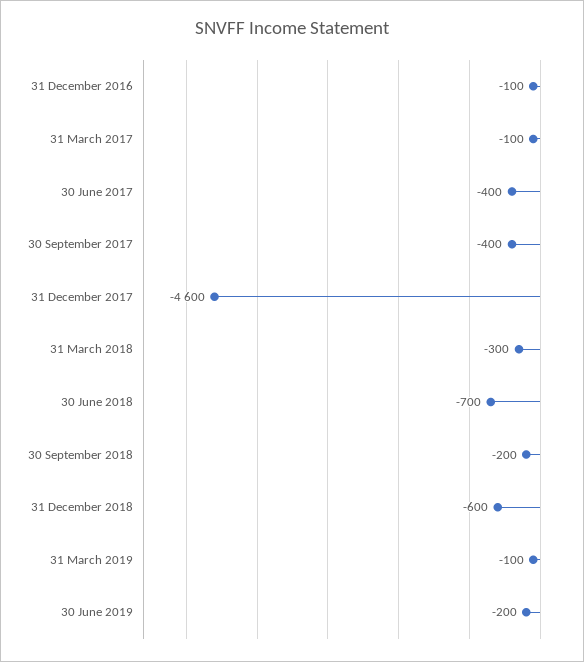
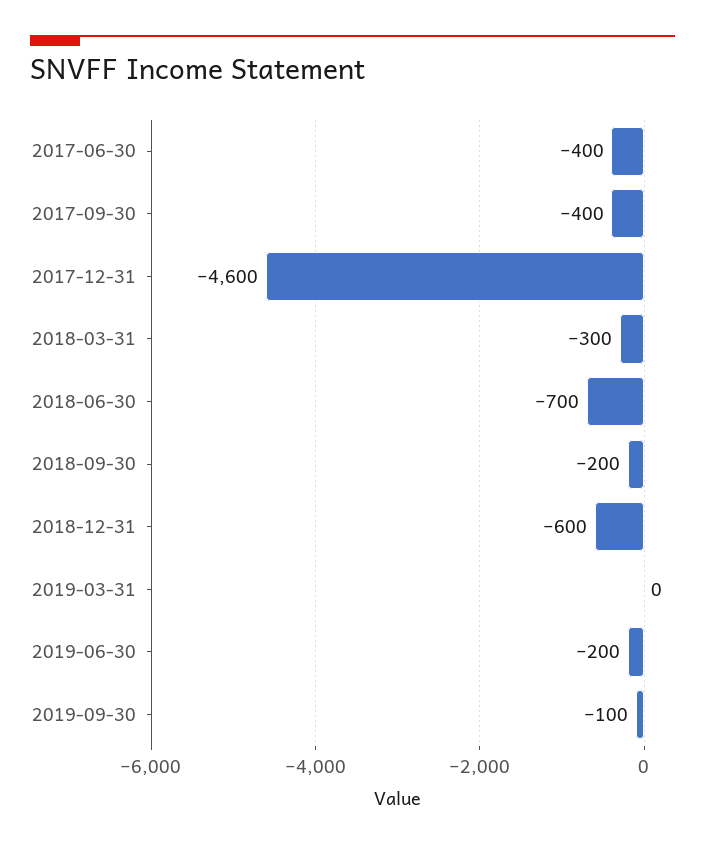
31 December 2016: -100 -> none
31 March 2017: -100 -> none
31 March 2019: -100 -> 0
2019-09-30: none -> -100

